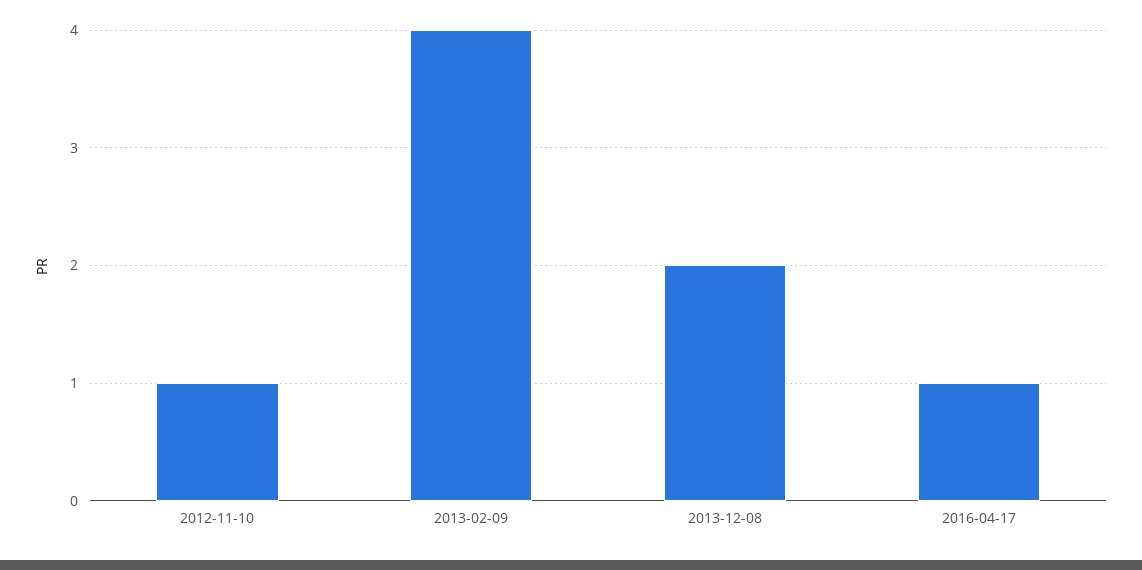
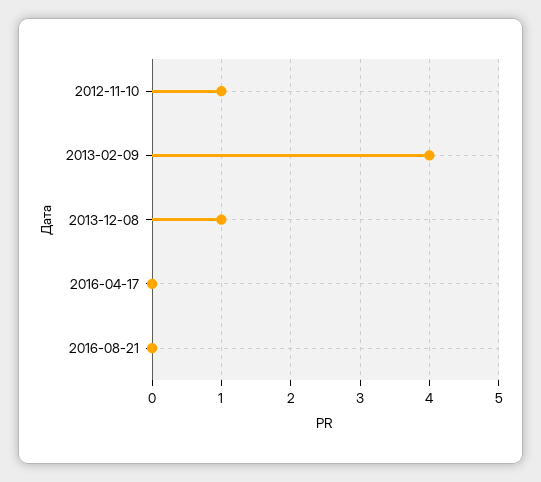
2013-12-08: 2 -> 1
2016-04-17: 1 -> 0
2016-08-21: none -> 0

